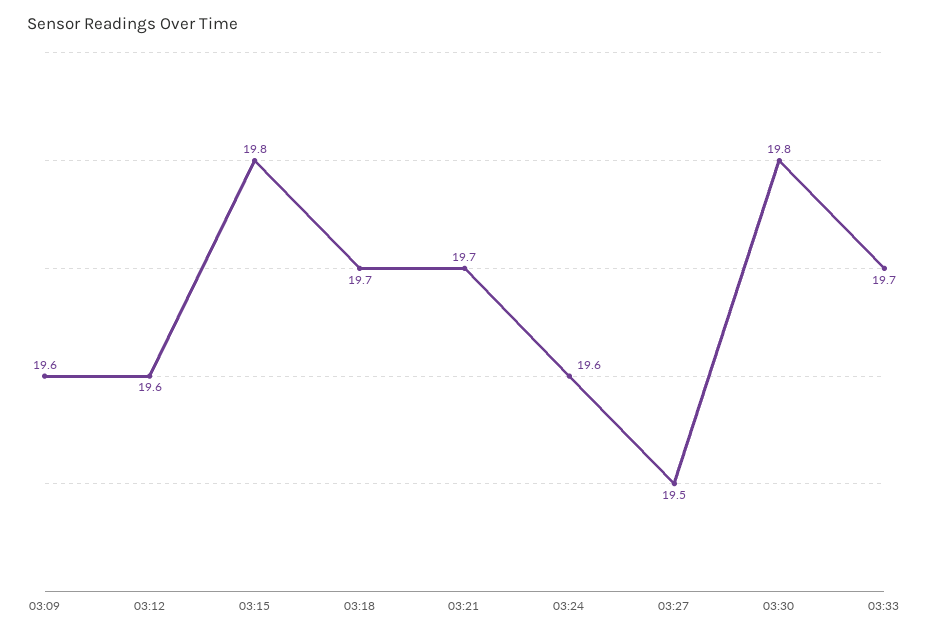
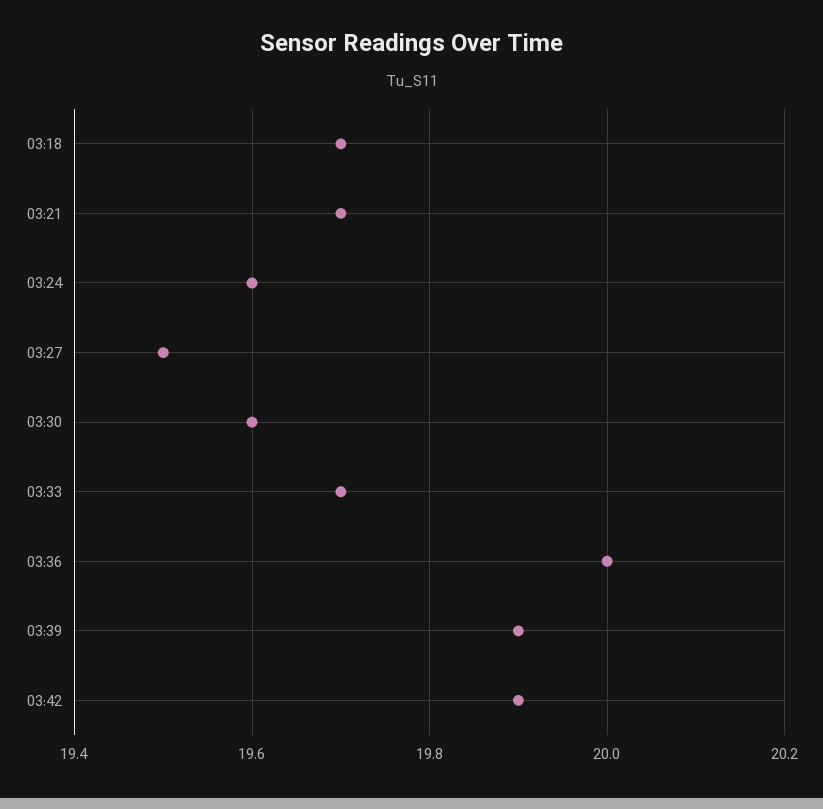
03:09: 19.6 -> none
03:12: 19.6 -> none
03:15: 19.8 -> none
03:30: 19.8 -> 19.6
03:36: none -> 20
03:39: none -> 19.9
03:42: none -> 19.9

